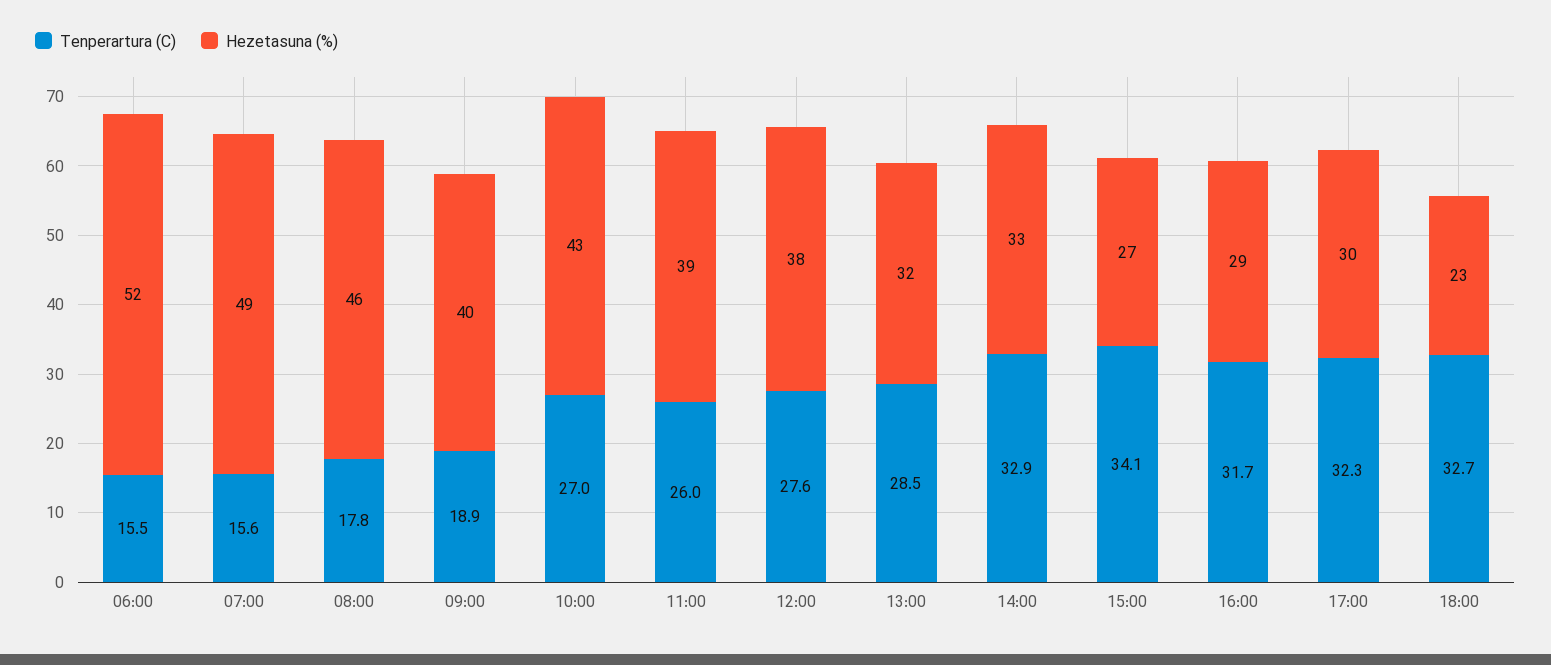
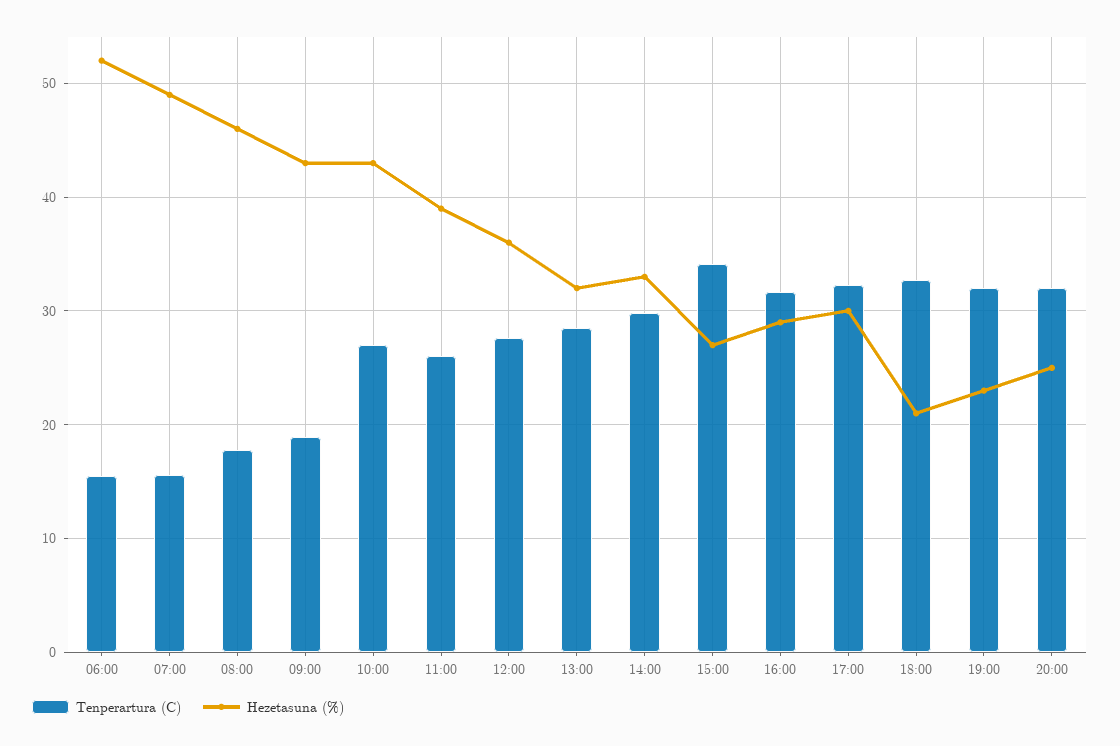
Hezetasuna (%), 09:00: 40 -> 43
Hezetasuna (%), 12:00: 38 -> 36
Tenperartura (C), 14:00: 32.9 -> 30
Hezetasuna (%), 18:00: 23 -> 21
Tenperartura (C), 19:00: none -> 32
Hezetasuna (%), 19:00: none -> 23
Tenperartura (C), 20:00: none -> 32
Hezetasuna (%), 20:00: none -> 25

